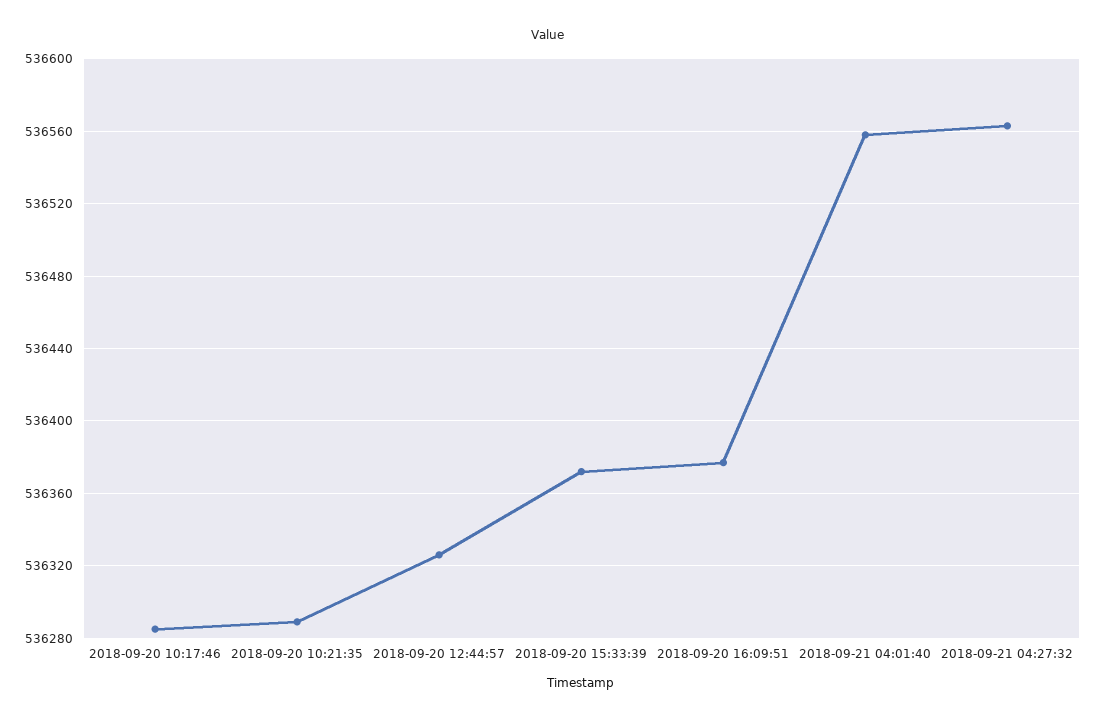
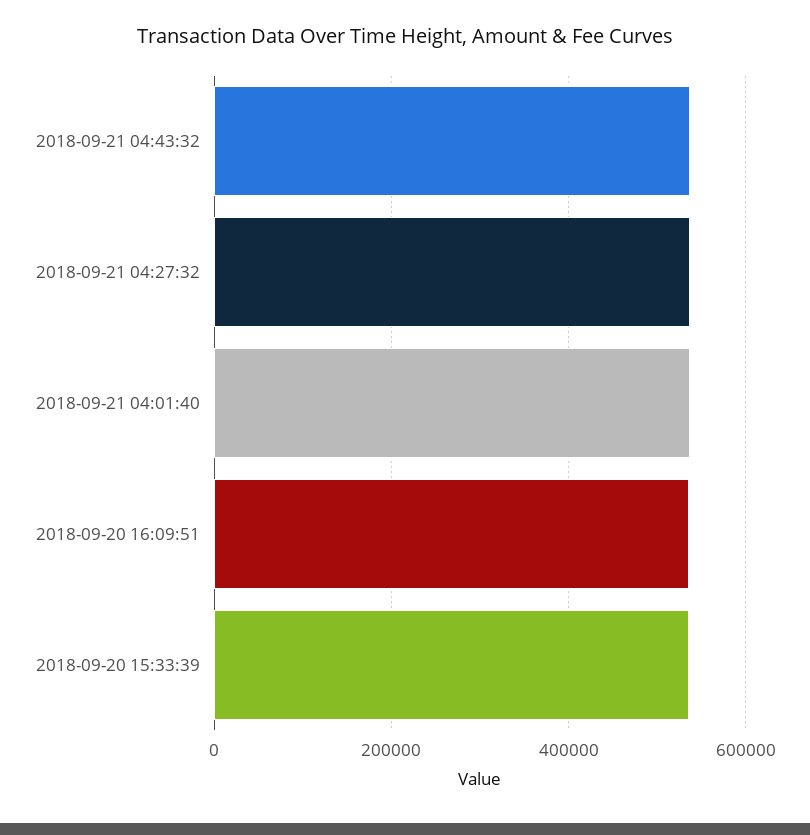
2018-09-20 10:17:46: 536285 -> none
2018-09-20 10:21:35: 536290 -> none
2018-09-20 12:44:57: 536325 -> none
2018-09-21 04:43:32: none -> 540000

